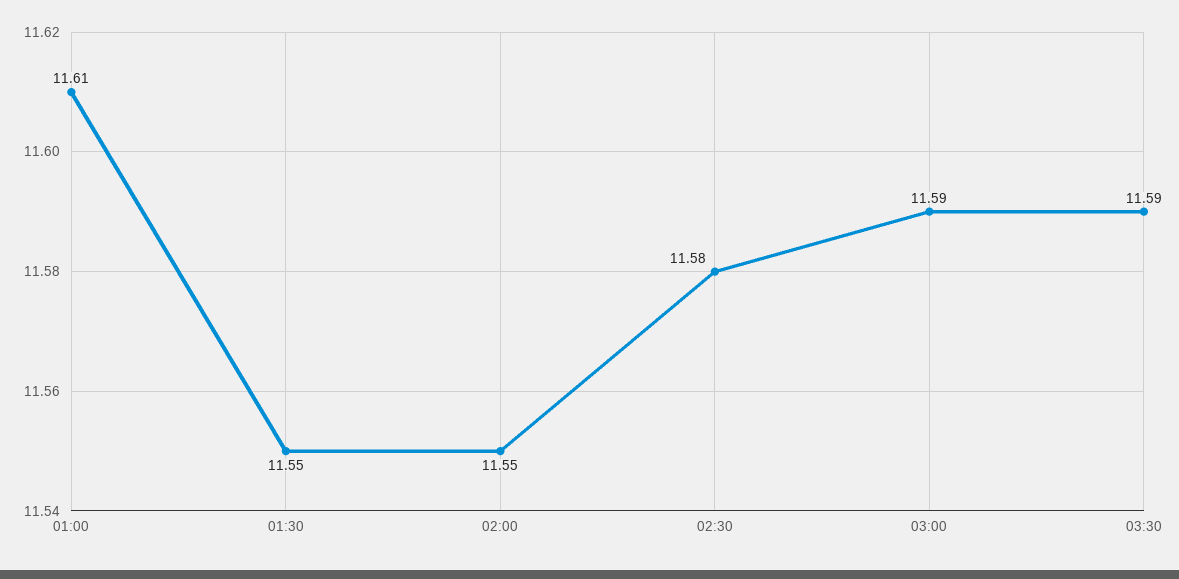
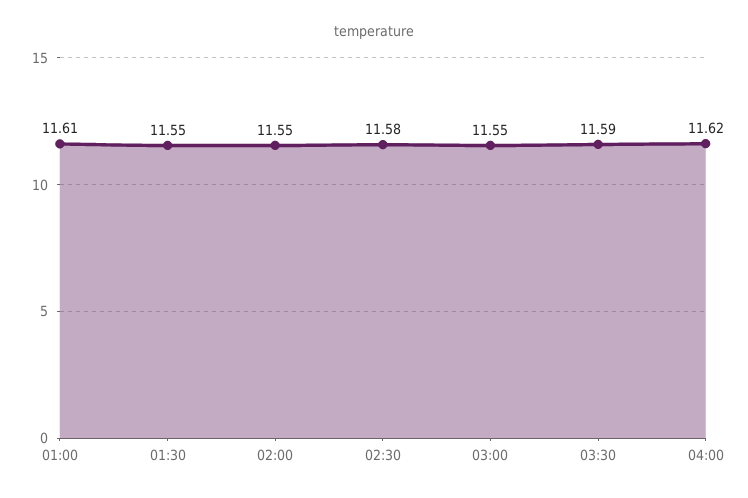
03:00: 11.59 -> 11.55
04:00: none -> 11.62

